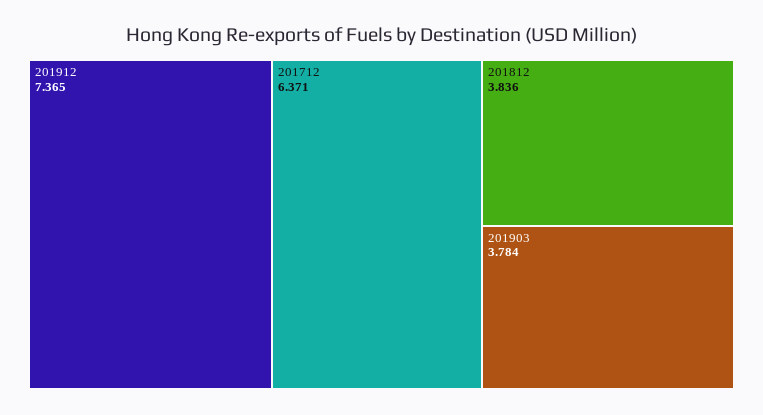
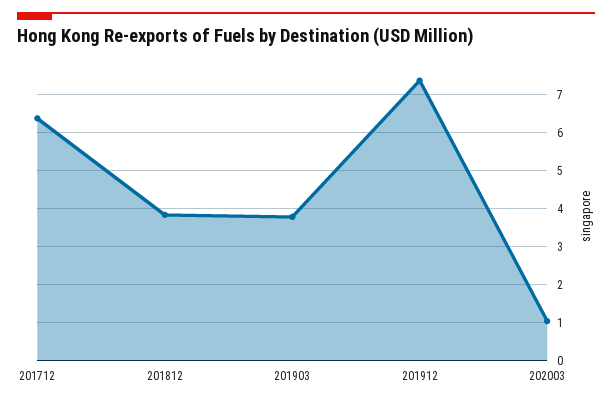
202003: none -> 1

